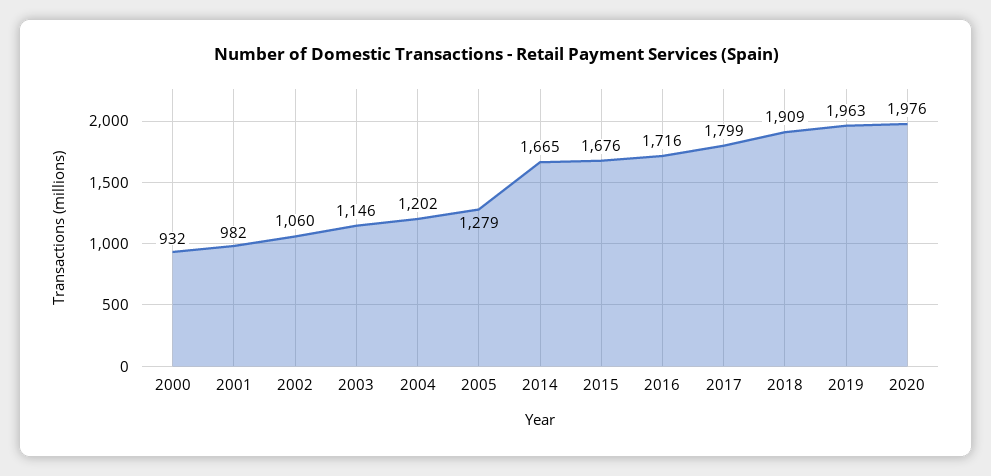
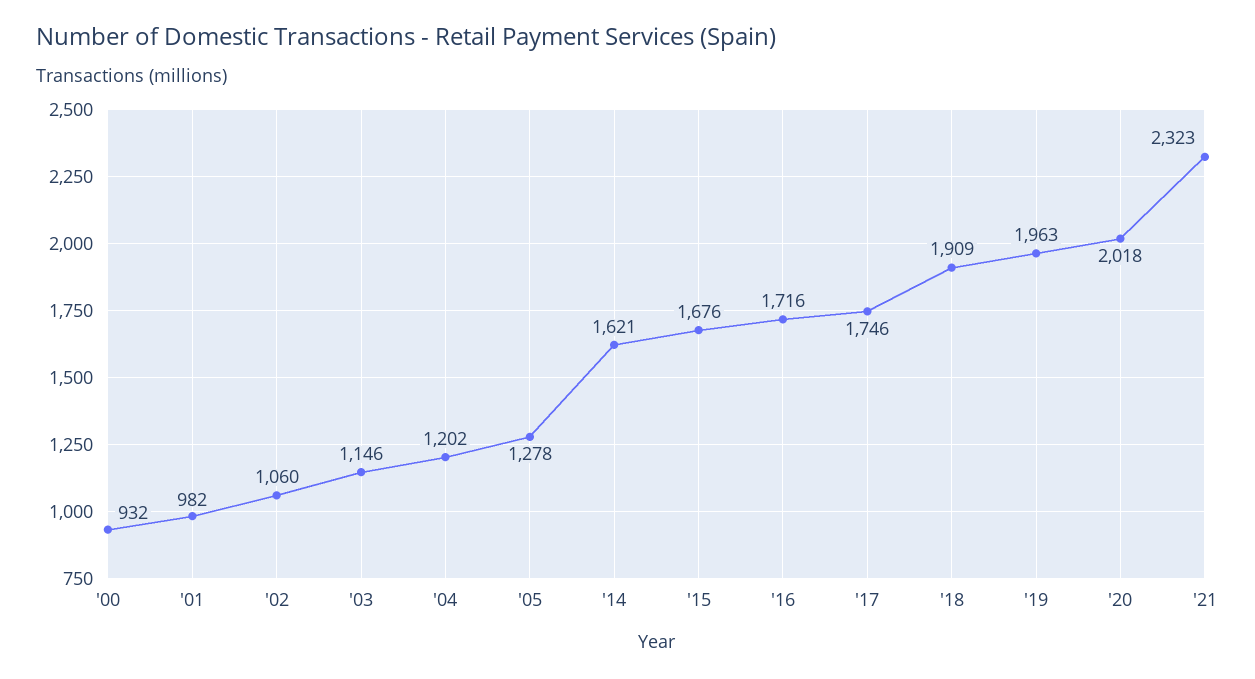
2005: 1279 -> 1278
2014: 1665 -> 1621
2017: 1799 -> 1746
2020: 1976 -> 2018
'21: none -> 2323

